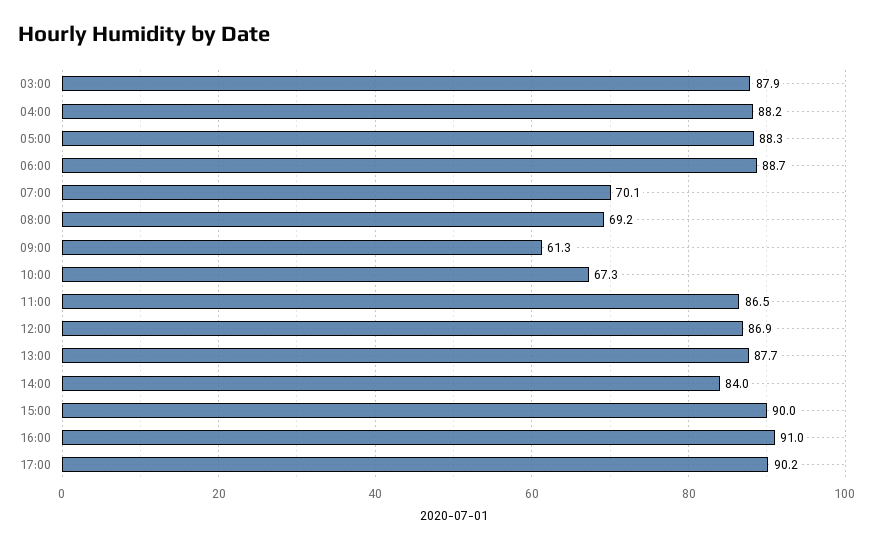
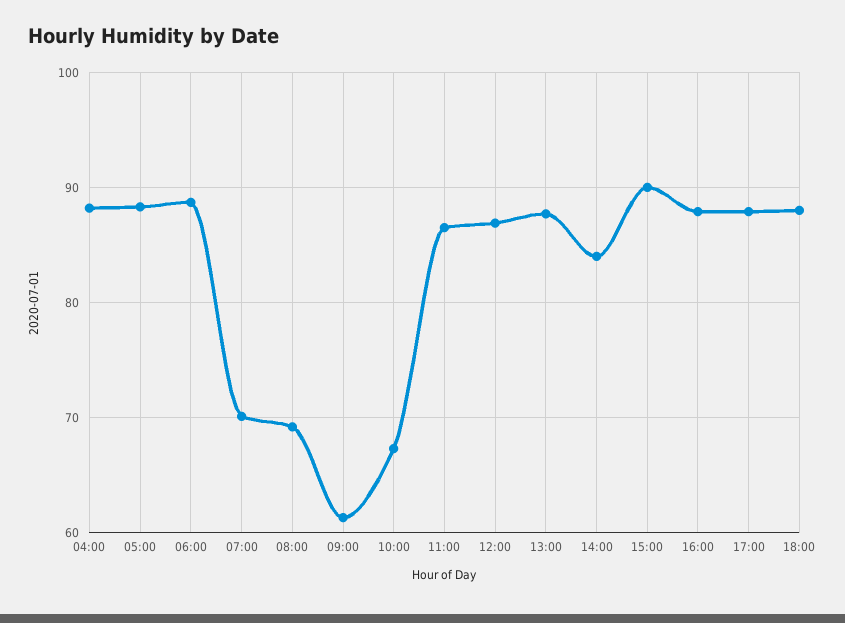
03:00: 87.9 -> none
16:00: 91 -> 88
17:00: 90.2 -> 88
18:00: none -> 88

